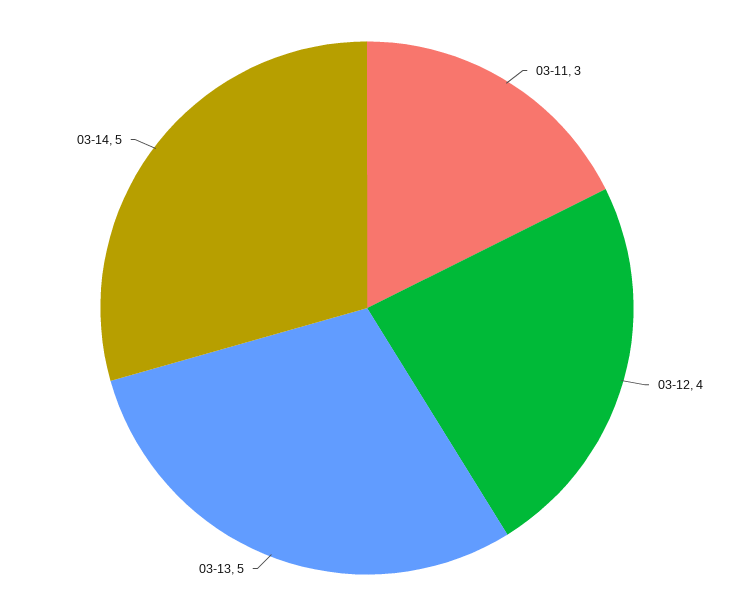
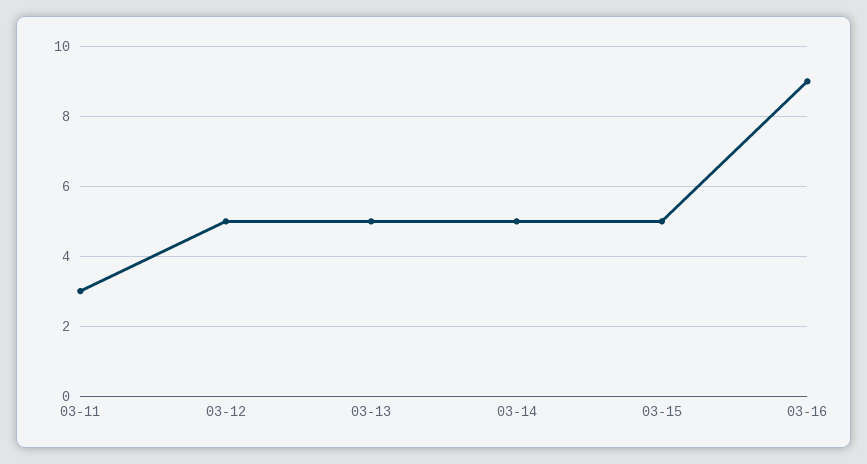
03-12: 4 -> 5
03-15: none -> 5
03-16: none -> 9

